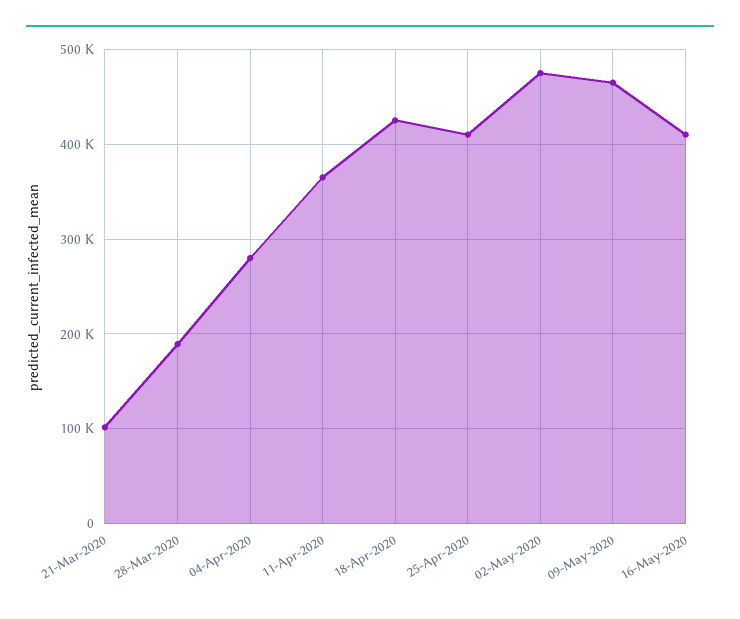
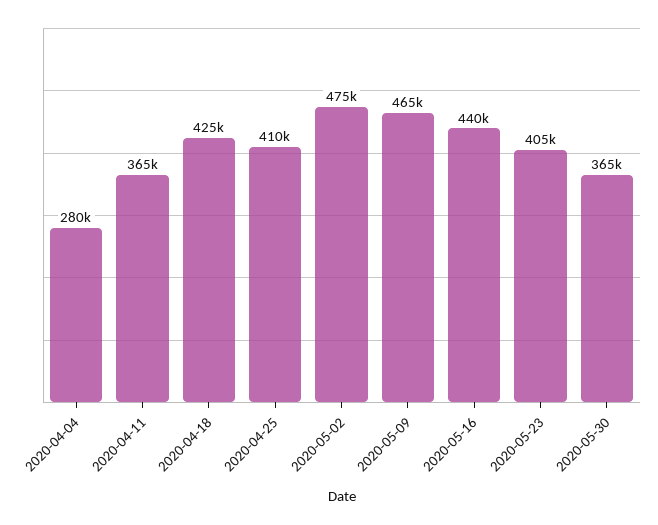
21-Mar-2020: 100000 -> none
28-Mar-2020: 190000 -> none
16-May-2020: 410000 -> 440000
2020-05-23: none -> 405000
2020-05-30: none -> 365000

